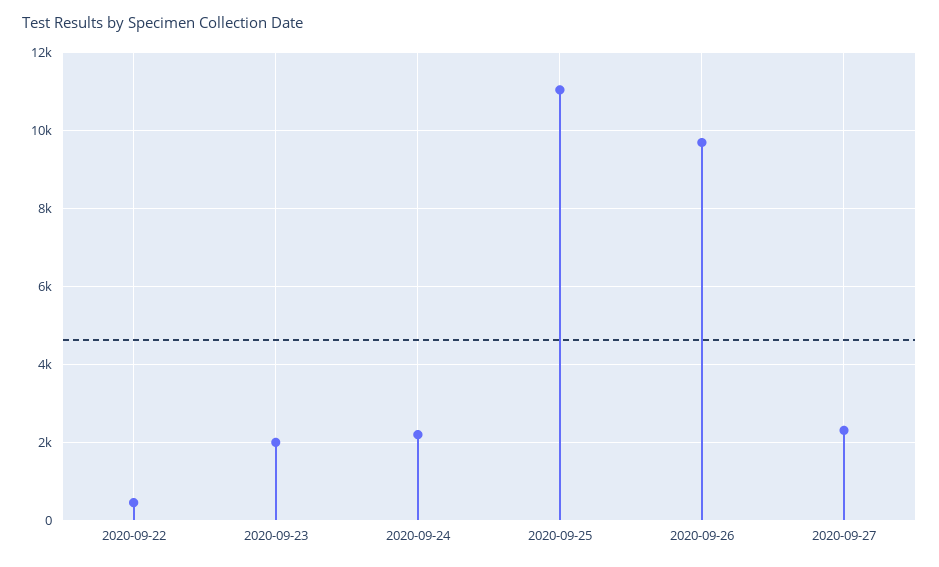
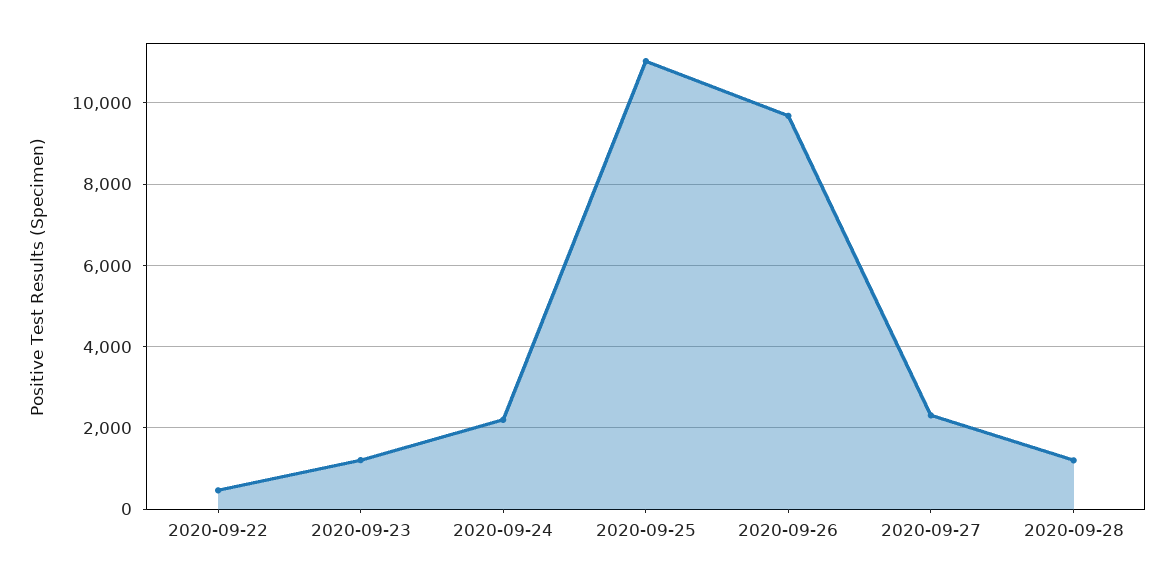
2020-09-23: 2000 -> 1200
2020-09-28: none -> 1200

